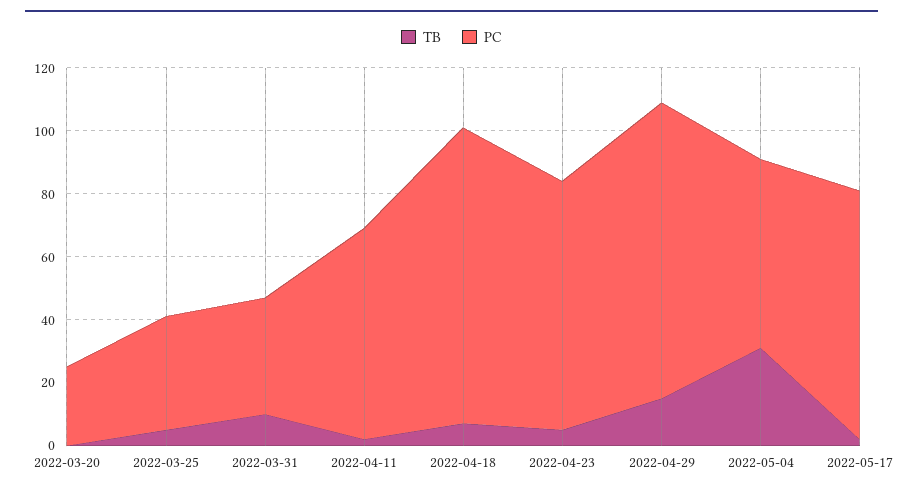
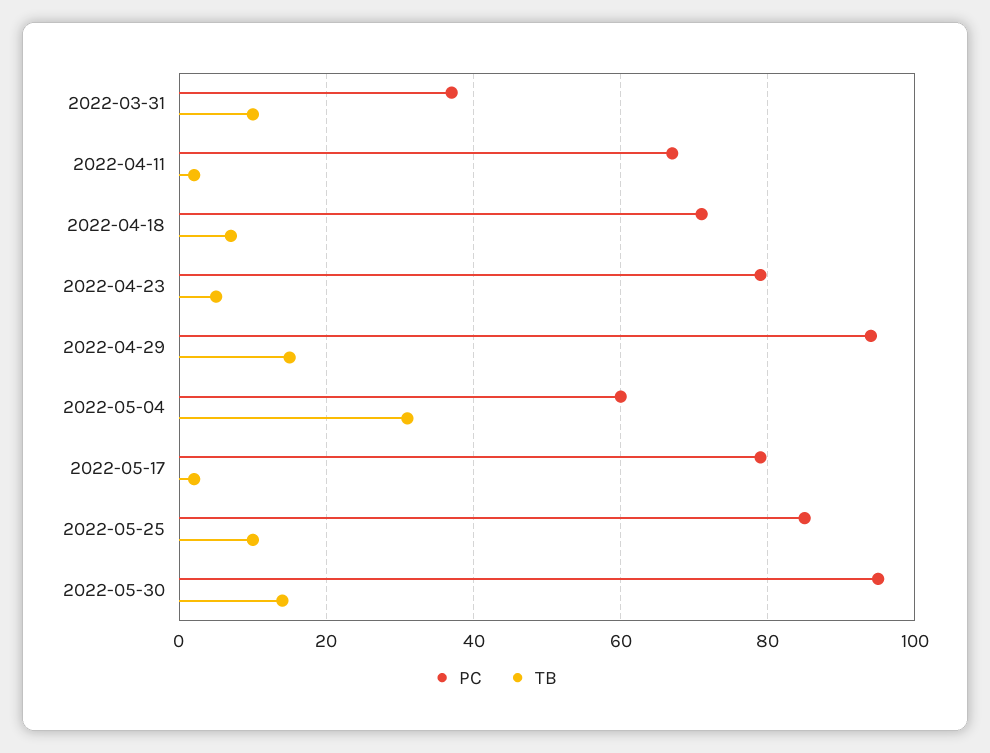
TB, 2022-03-20: 0 -> none
PC, 2022-03-20: 25 -> none
TB, 2022-03-25: 5 -> none
PC, 2022-03-25: 35 -> none
PC, 2022-04-18: 95 -> 70
PC, 2022-05-25: none -> 85
TB, 2022-05-25: none -> 10
PC, 2022-05-30: none -> 95
TB, 2022-05-30: none -> 15

